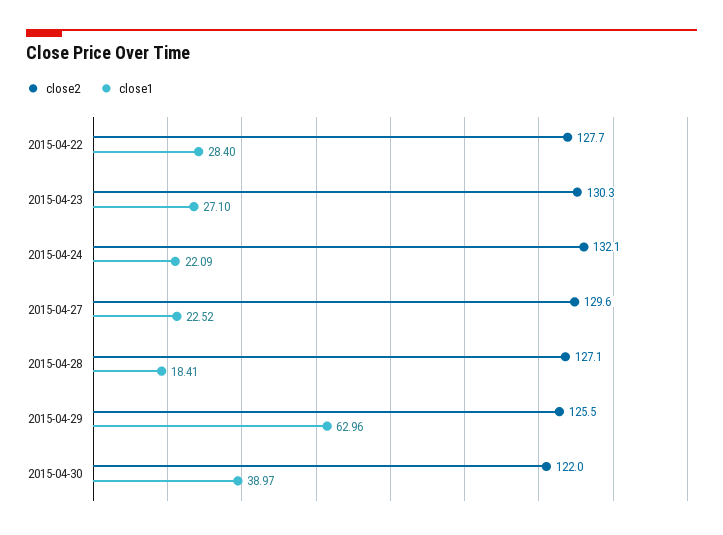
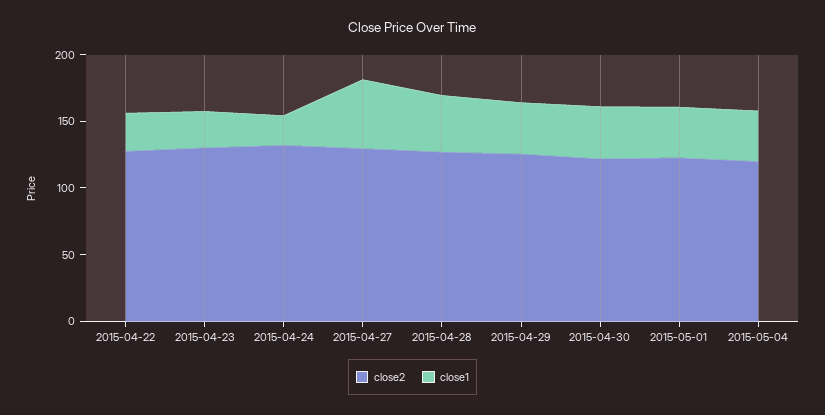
close1, 2015-04-27: 22.52 -> 50
close1, 2015-04-28: 18.41 -> 40
close1, 2015-04-29: 62.96 -> 40
close2, 2015-05-01: none -> 120
close1, 2015-05-01: none -> 40
close2, 2015-05-04: none -> 120
close1, 2015-05-04: none -> 40

